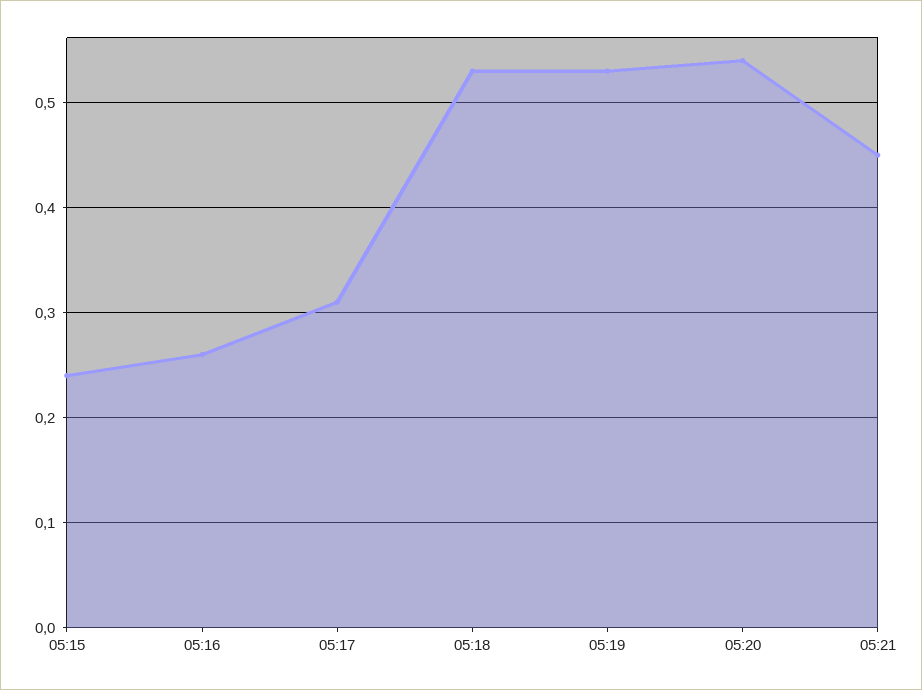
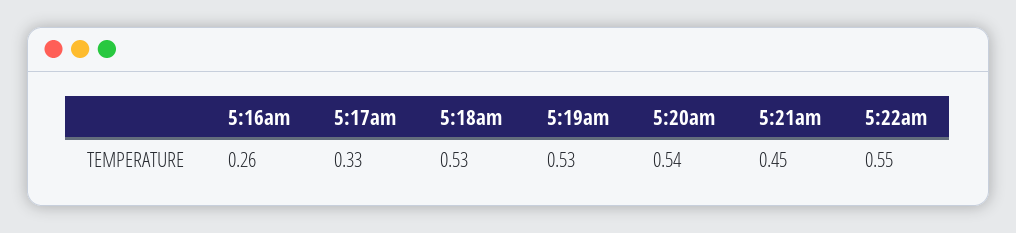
05:15: 0.24 -> none
05:17: 0.31 -> 0.33
5:22am: none -> 0.55

